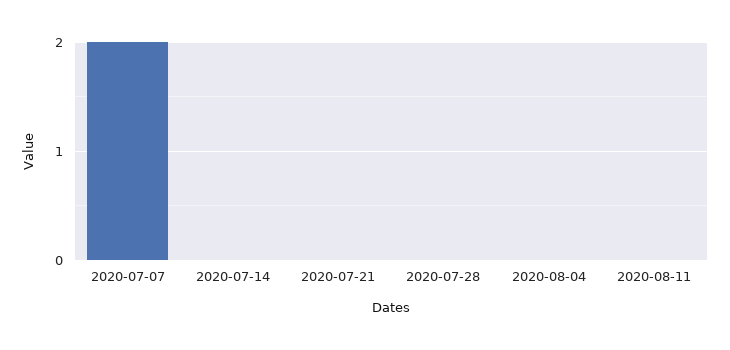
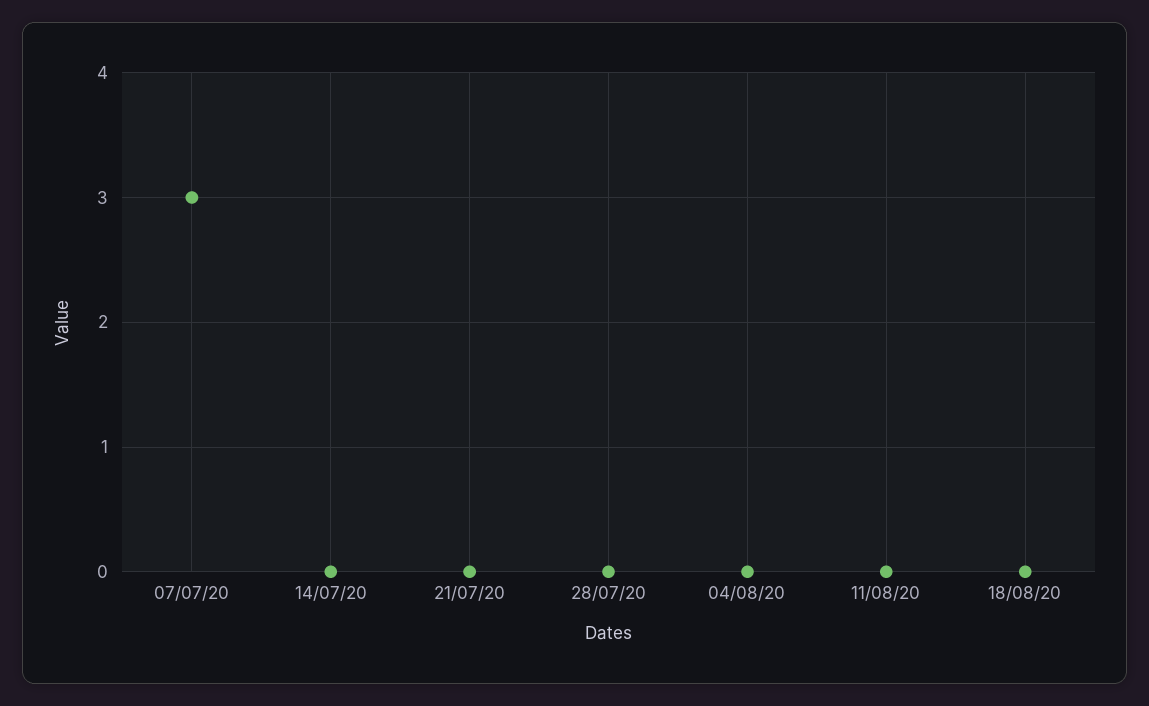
2020-07-07: 2 -> 3
18/08/20: none -> 0

